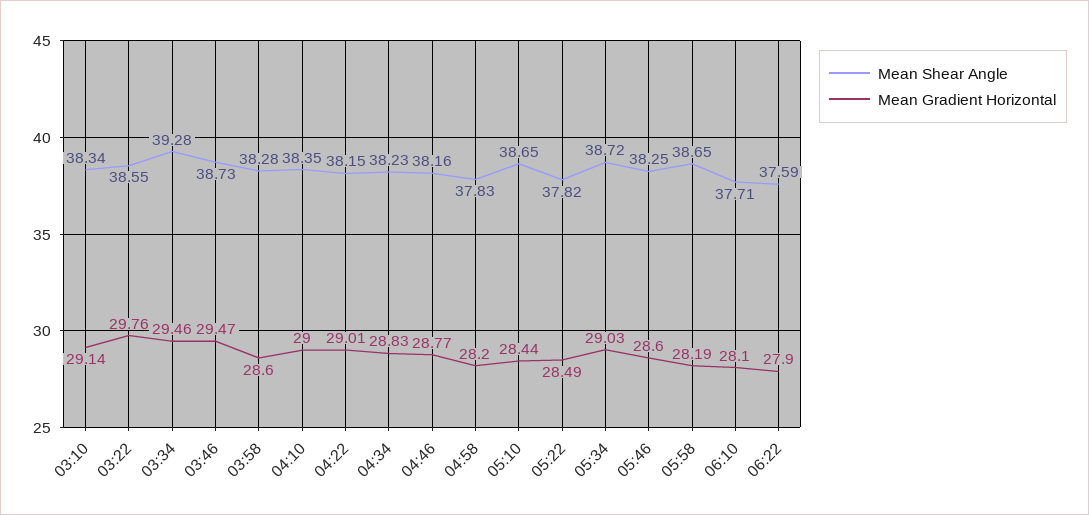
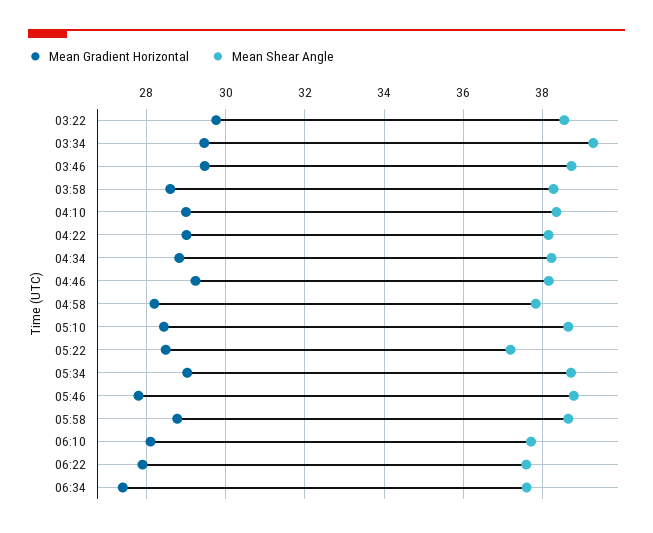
Mean Shear Angle, 03:10: 38.34 -> none
Mean Gradient Horizontal, 03:10: 29.14 -> none
Mean Gradient Horizontal, 04:46: 28.77 -> 29.2
Mean Shear Angle, 05:22: 37.82 -> 37.2
Mean Shear Angle, 05:46: 38.25 -> 38.8
Mean Gradient Horizontal, 05:46: 28.6 -> 27.8
Mean Gradient Horizontal, 05:58: 28.19 -> 28.8
Mean Gradient Horizontal, 06:34: none -> 27.4
Mean Shear Angle, 06:34: none -> 37.6

